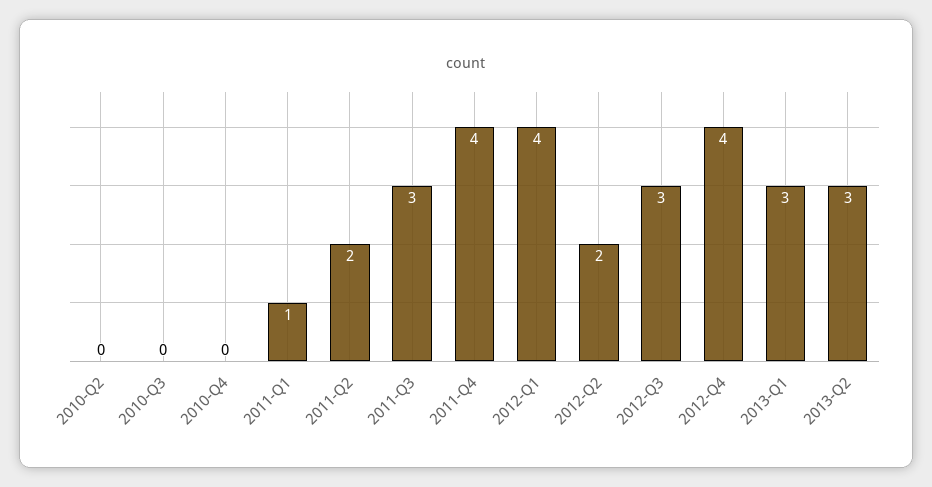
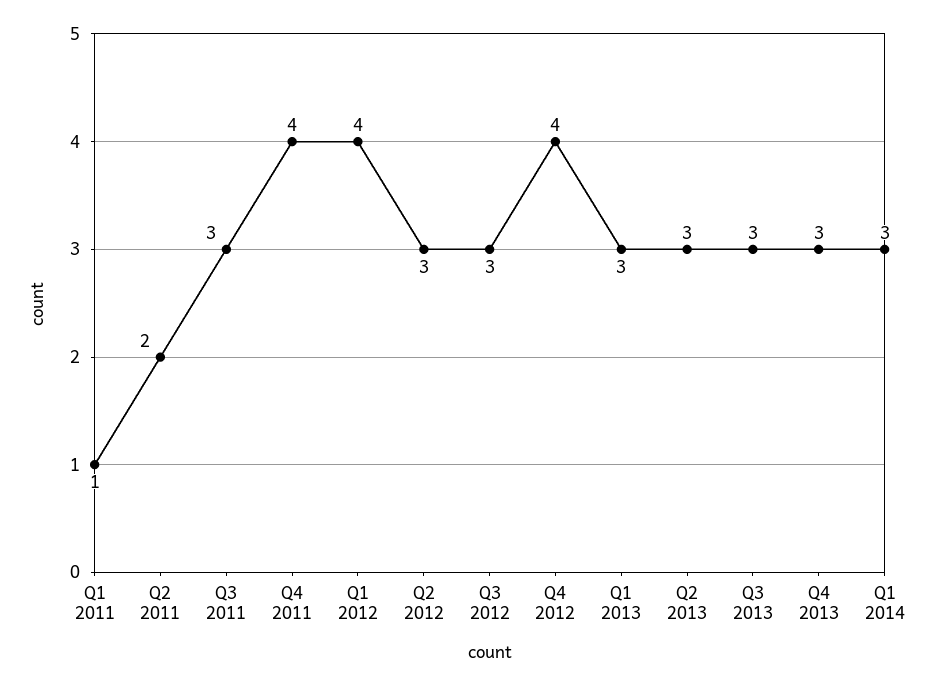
2010-Q2: 0 -> none
2010-Q3: 0 -> none
2010-Q4: 0 -> none
2012-Q2: 2 -> 3
Q3 2013: none -> 3
Q4 2013: none -> 3
Q1 2014: none -> 3

